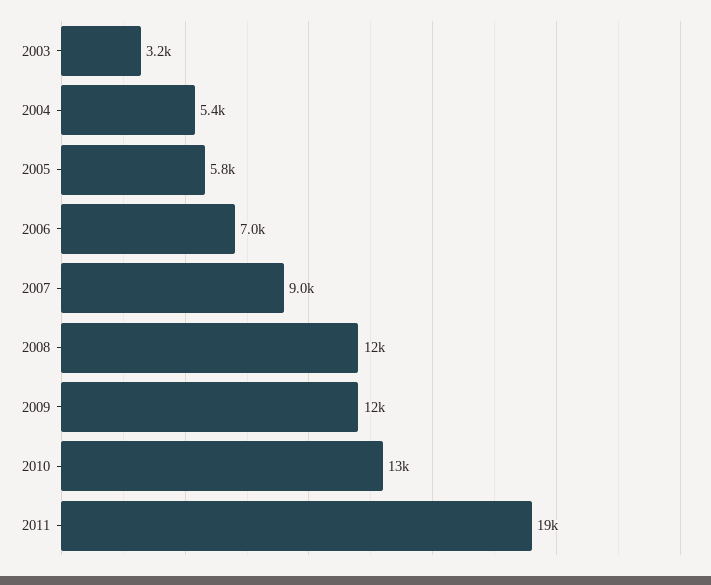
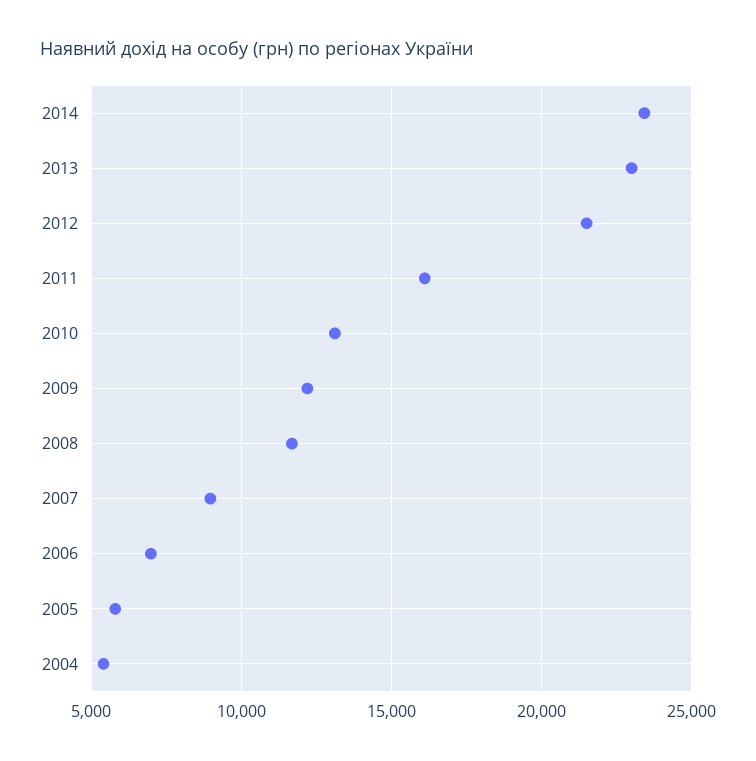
2003: 3200 -> none
2011: 19000 -> 16000
2014: none -> 23500
2013: none -> 23000
2012: none -> 21500

